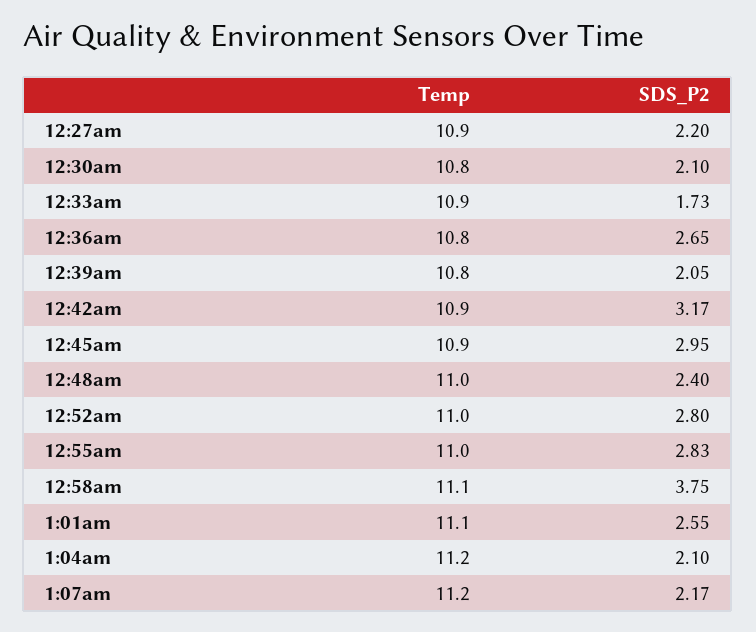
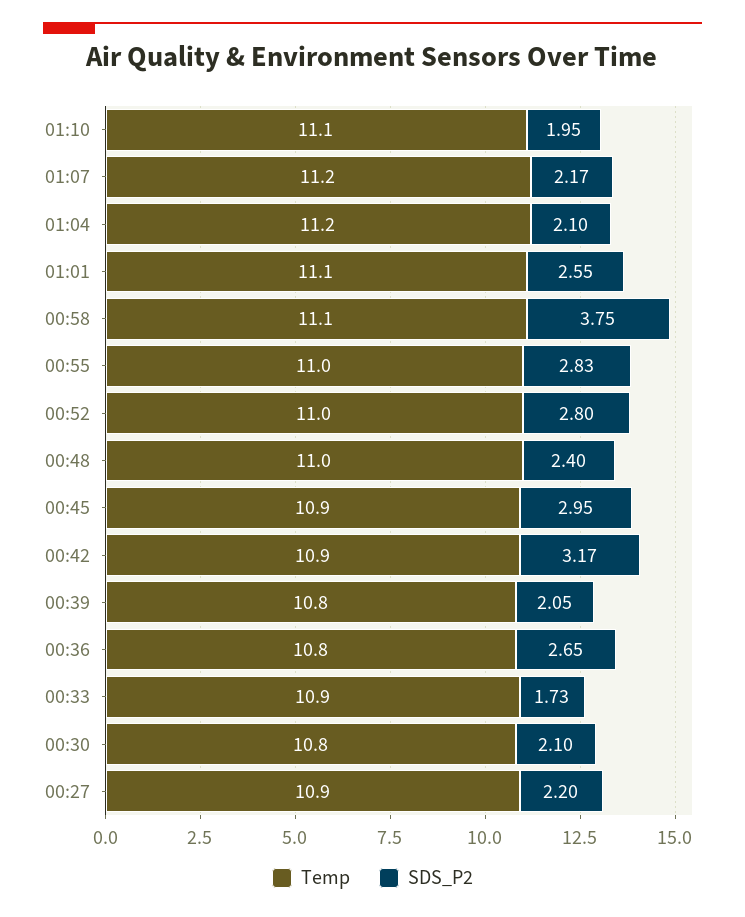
Temp, 01:10: none -> 11.1
SDS_P2, 01:10: none -> 1.95

